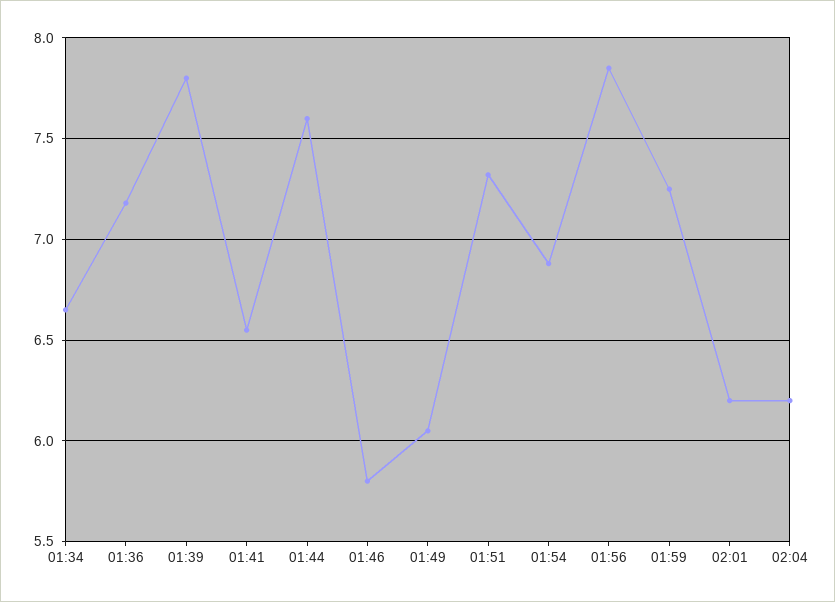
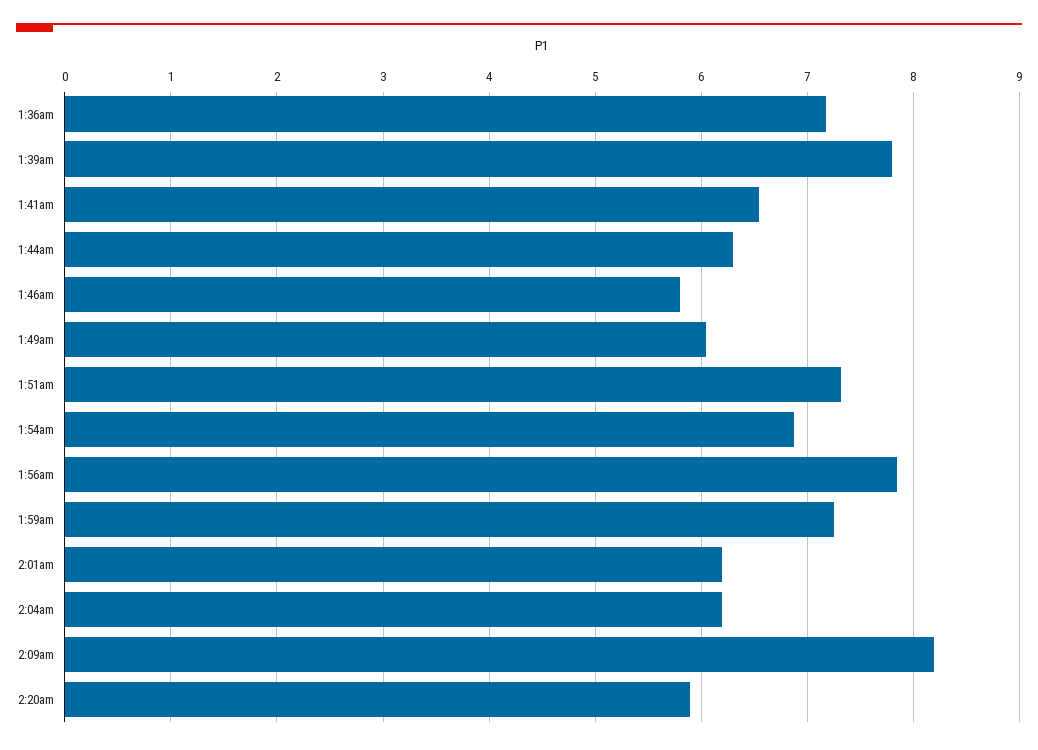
01:34: 6.65 -> none
01:44: 7.6 -> 6.3
2:09am: none -> 8.2
2:20am: none -> 5.9

